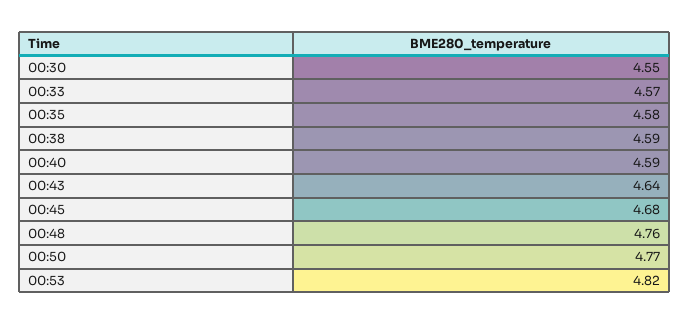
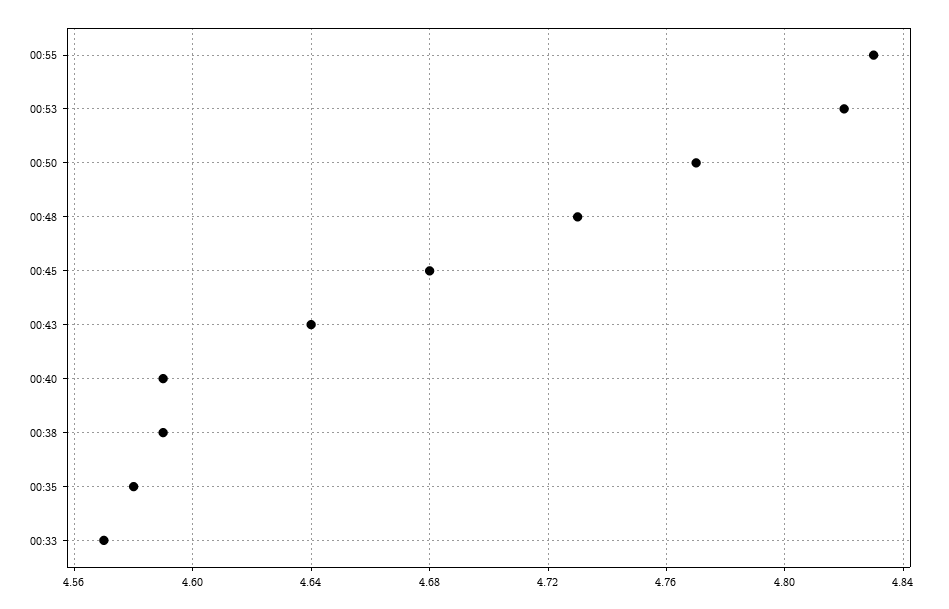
00:30: 4.55 -> none
00:48: 4.76 -> 4.73
00:55: none -> 4.83

